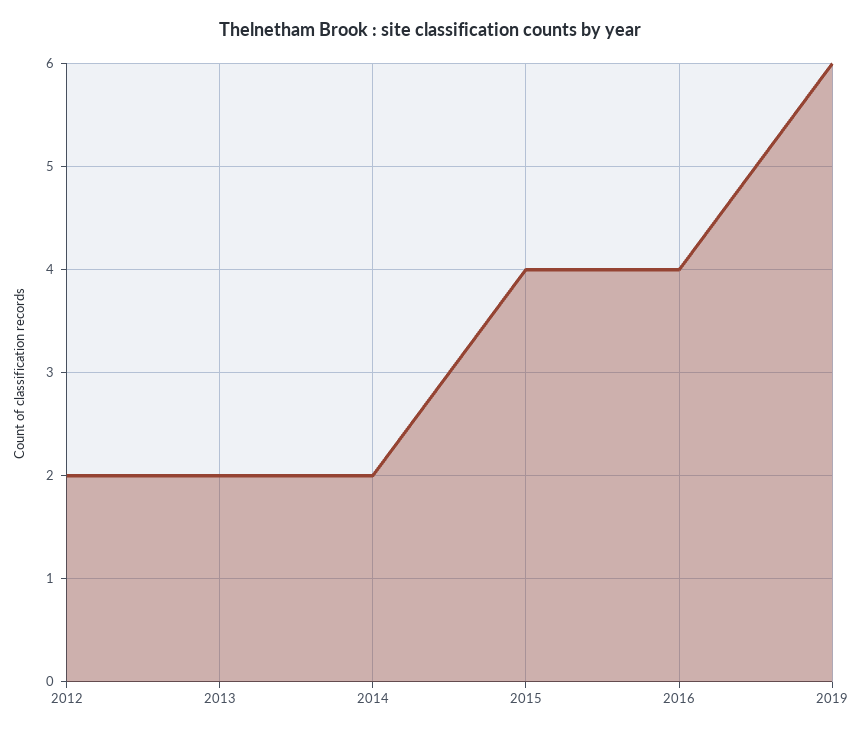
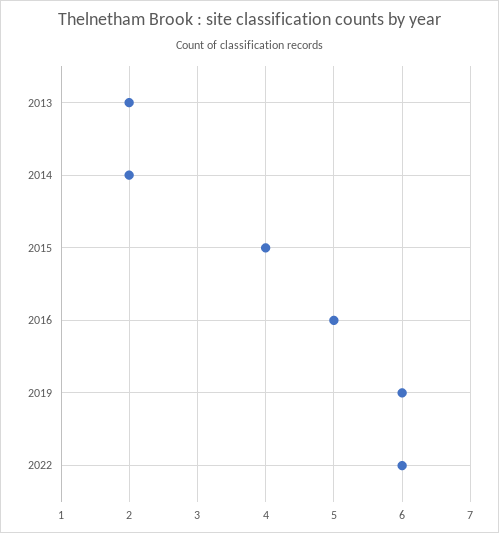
2012: 2 -> none
2016: 4 -> 5
2022: none -> 6

